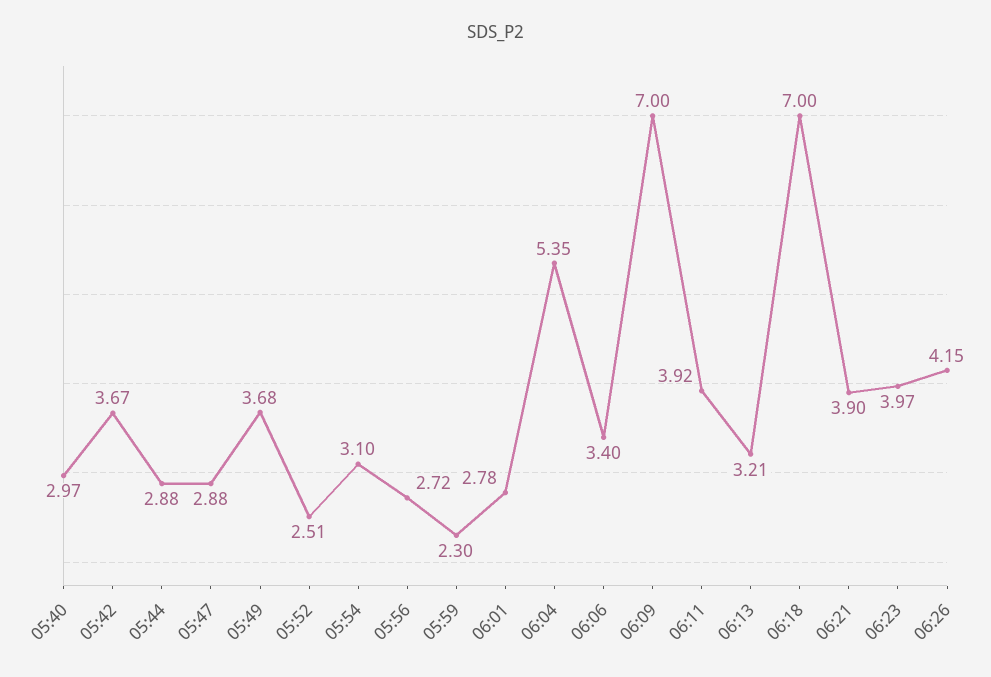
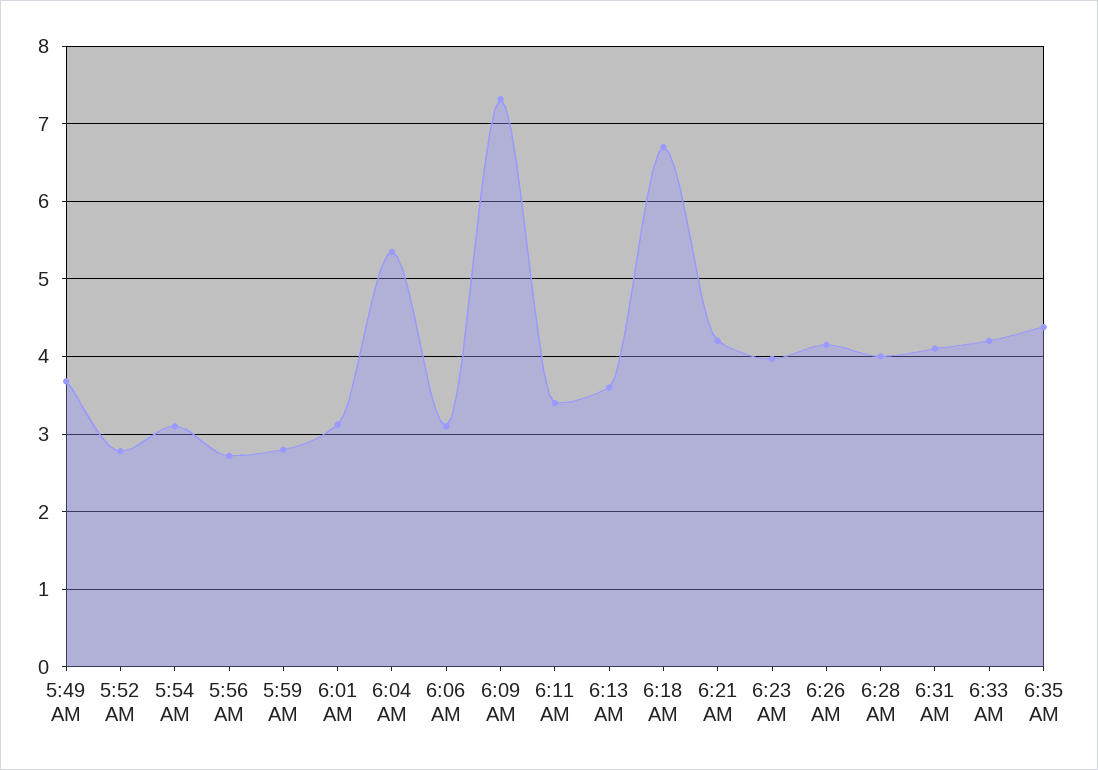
05:40: 2.97 -> none
05:42: 3.67 -> none
05:44: 2.88 -> none
05:47: 2.88 -> none
05:52: 2.51 -> 2.8
05:59: 2.3 -> 2.8
06:01: 2.78 -> 3.1
06:06: 3.4 -> 3.1
06:09: 7 -> 7.3
06:11: 3.92 -> 3.4
06:13: 3.21 -> 3.6
06:18: 7 -> 6.7
06:21: 3.9 -> 4.2
6:28 AM: none -> 4
6:31 AM: none -> 4.1
6:33 AM: none -> 4.2
6:35 AM: none -> 4.4

